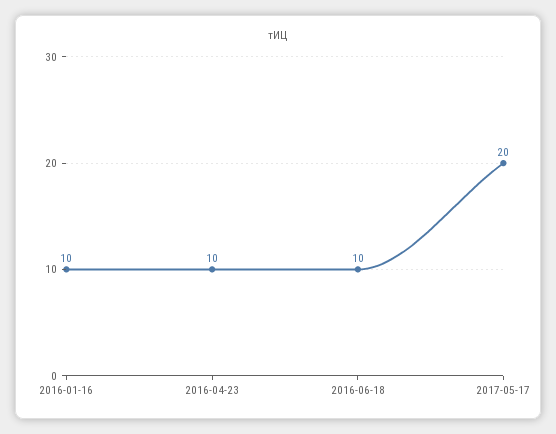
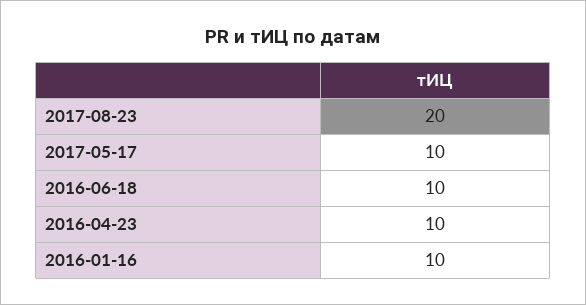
2017-05-17: 20 -> 10
2017-08-23: none -> 20

